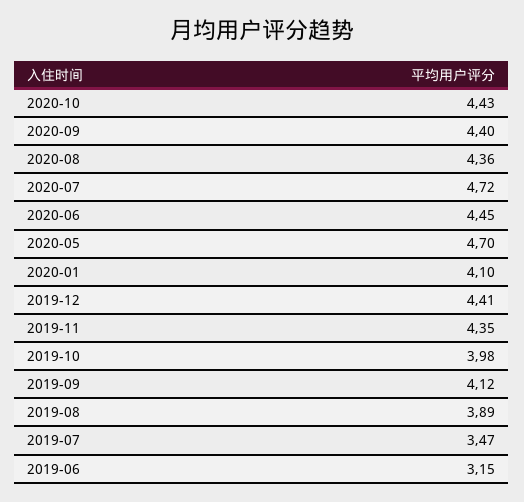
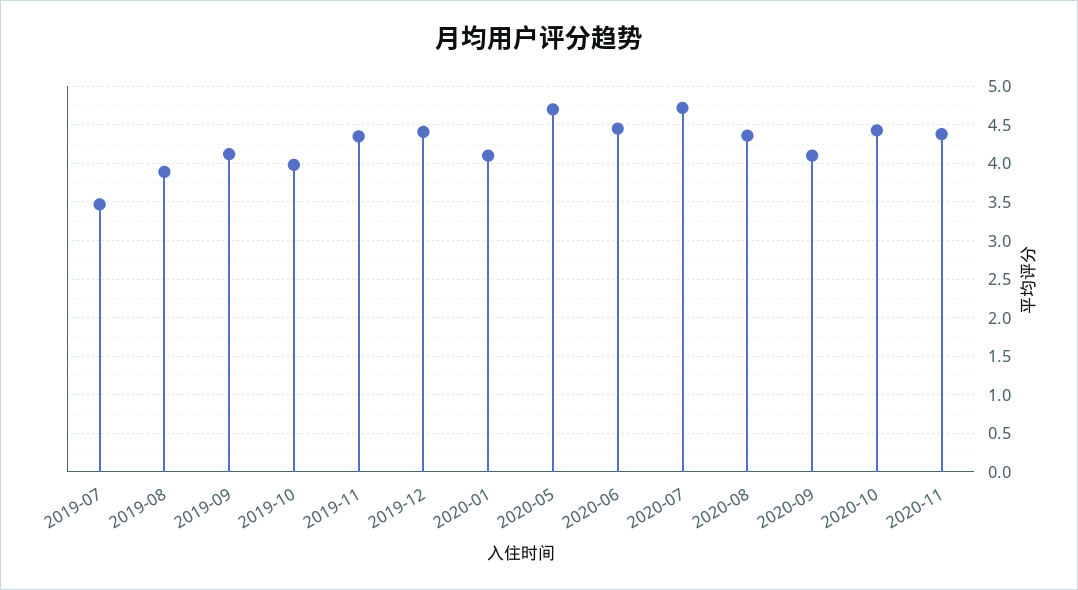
2020-09: 4.4 -> 4.1
2019-06: 3.15 -> none
2020-11: none -> 4.4

